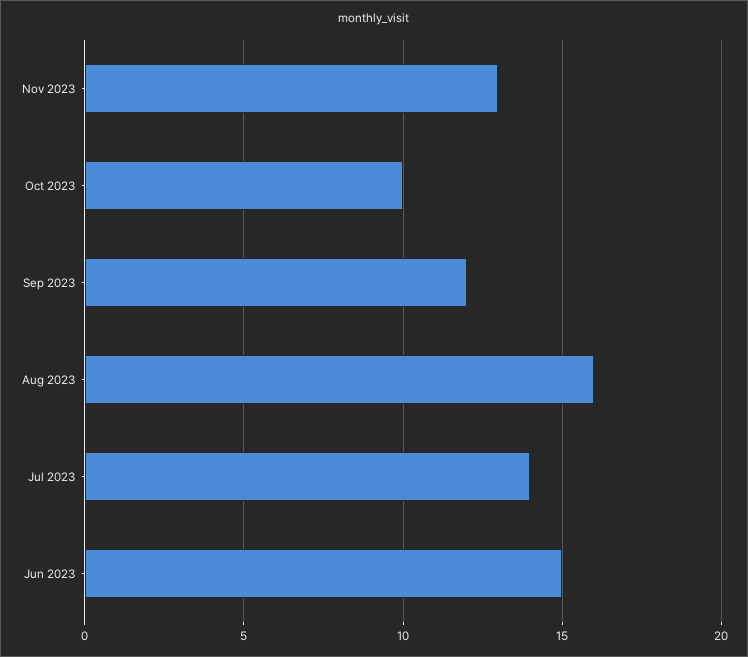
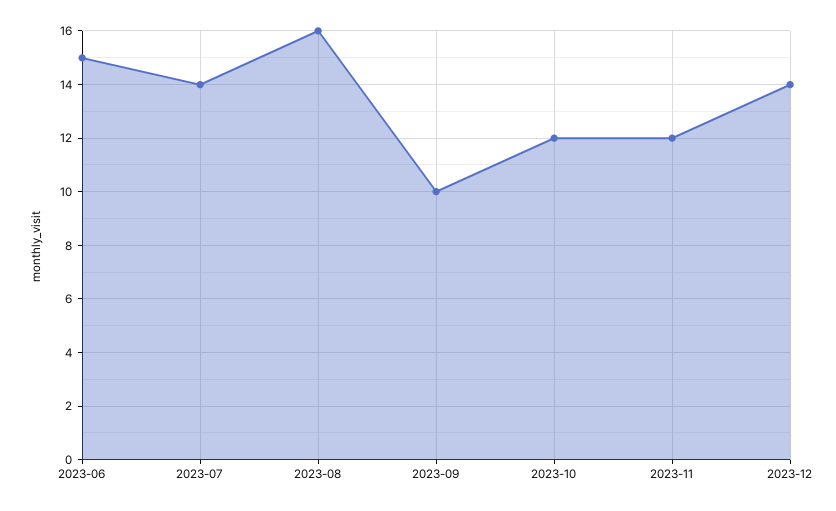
Nov 2023: 13 -> 12
Oct 2023: 10 -> 12
Sep 2023: 12 -> 10
2023-12: none -> 14

